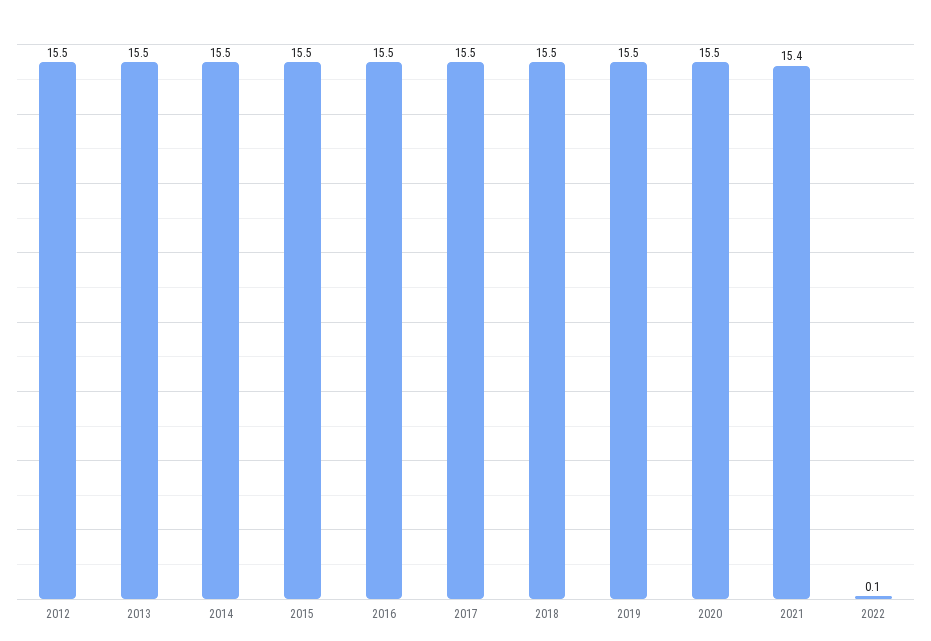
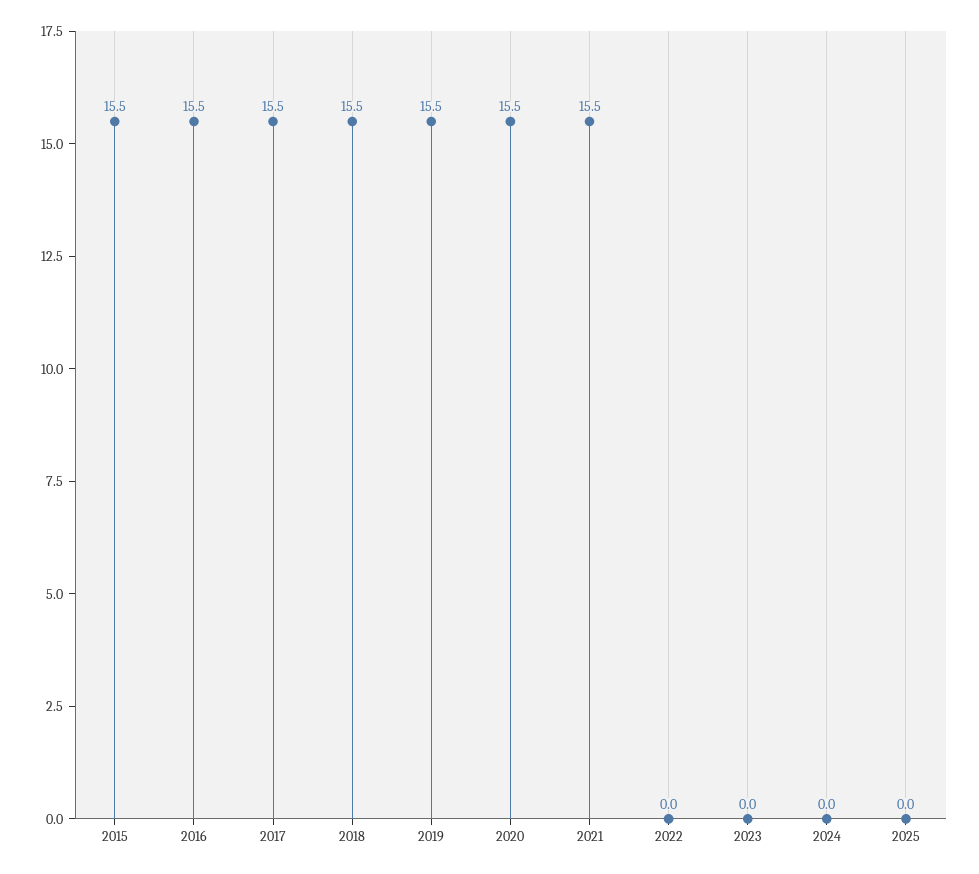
2012: 15.5 -> none
2013: 15.5 -> none
2014: 15.5 -> none
2021: 15.4 -> 15.5
2022: 0.1 -> 0
2023: none -> 0
2024: none -> 0
2025: none -> 0

